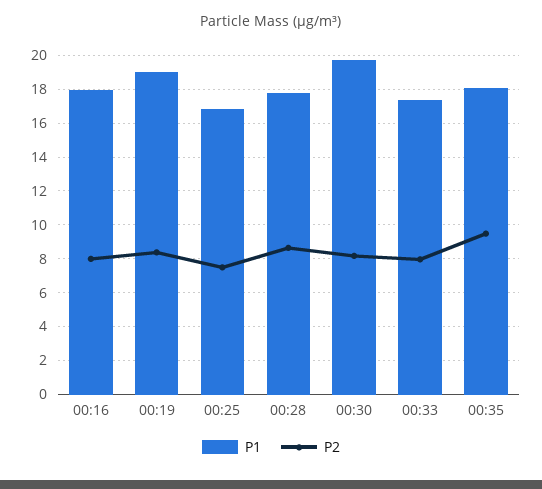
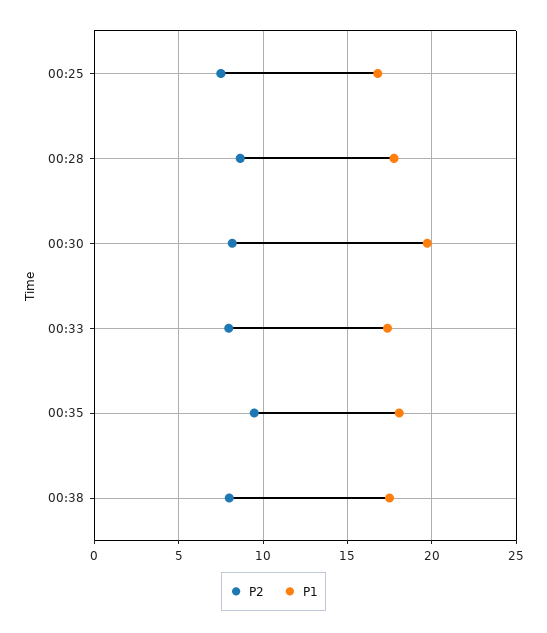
P1, 00:16: 18 -> none
P2, 00:16: 8 -> none
P1, 00:19: 19 -> none
P2, 00:19: 8.5 -> none
P2, 00:38: none -> 8
P1, 00:38: none -> 17.5

